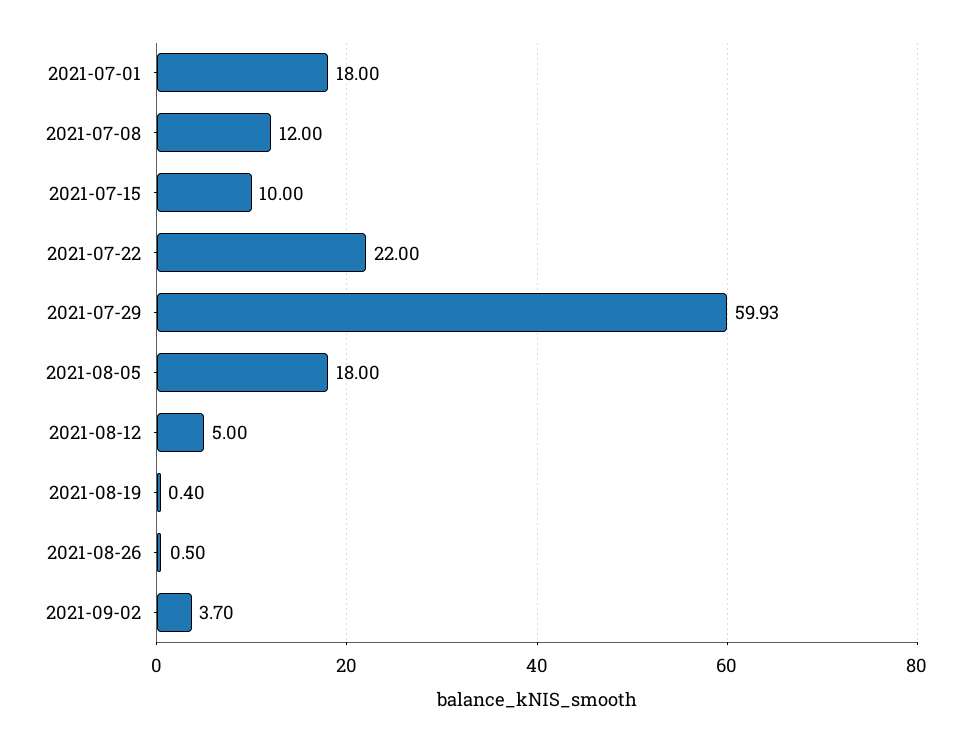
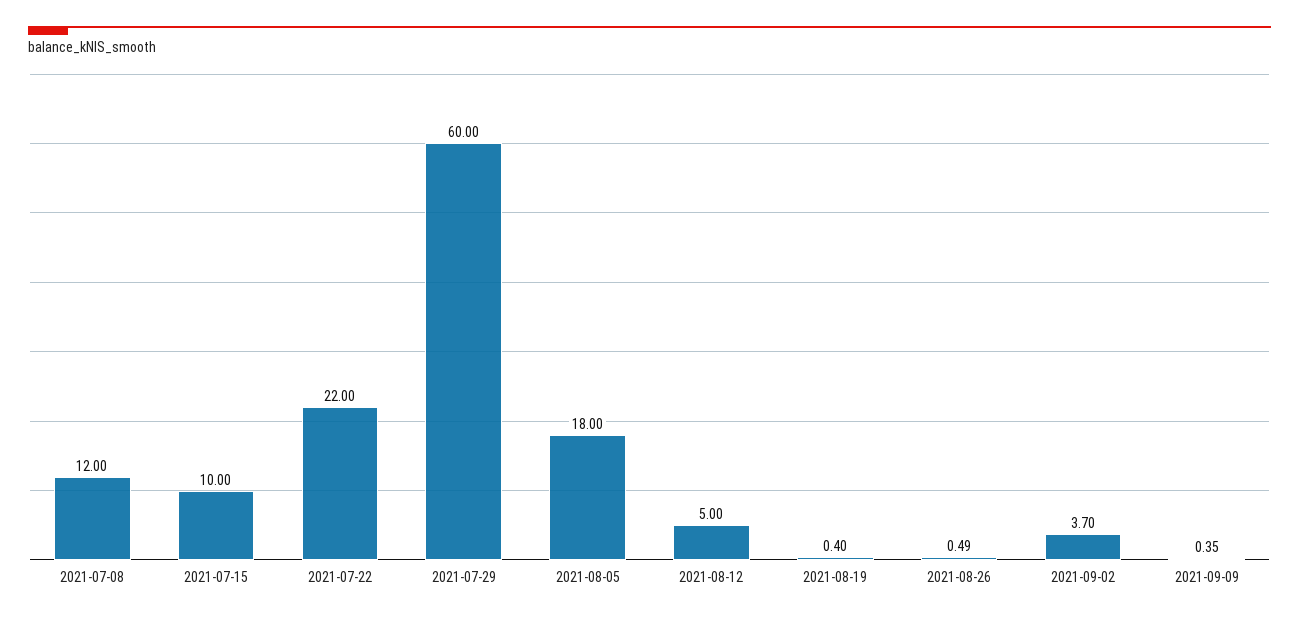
2021-07-01: 18 -> none
2021-07-29: 59.93 -> 60
2021-08-26: 0.5 -> 0.49
2021-09-09: none -> 0.35

